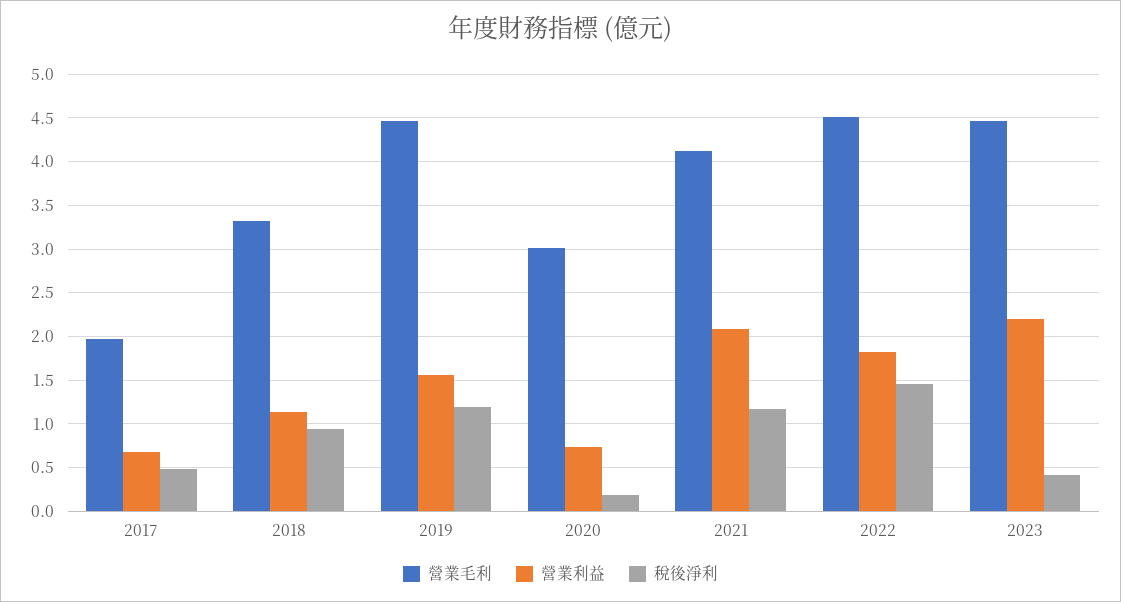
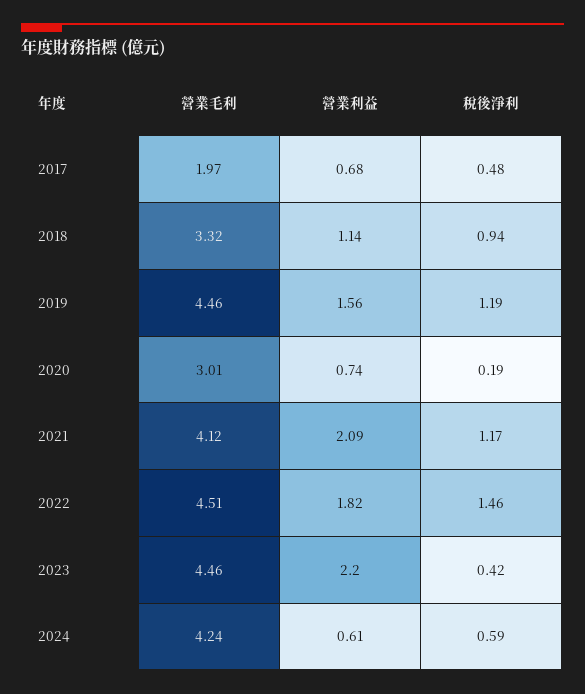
營業毛利, 2024: none -> 4.24
營業利益, 2024: none -> 0.61
稅後淨利, 2024: none -> 0.59

